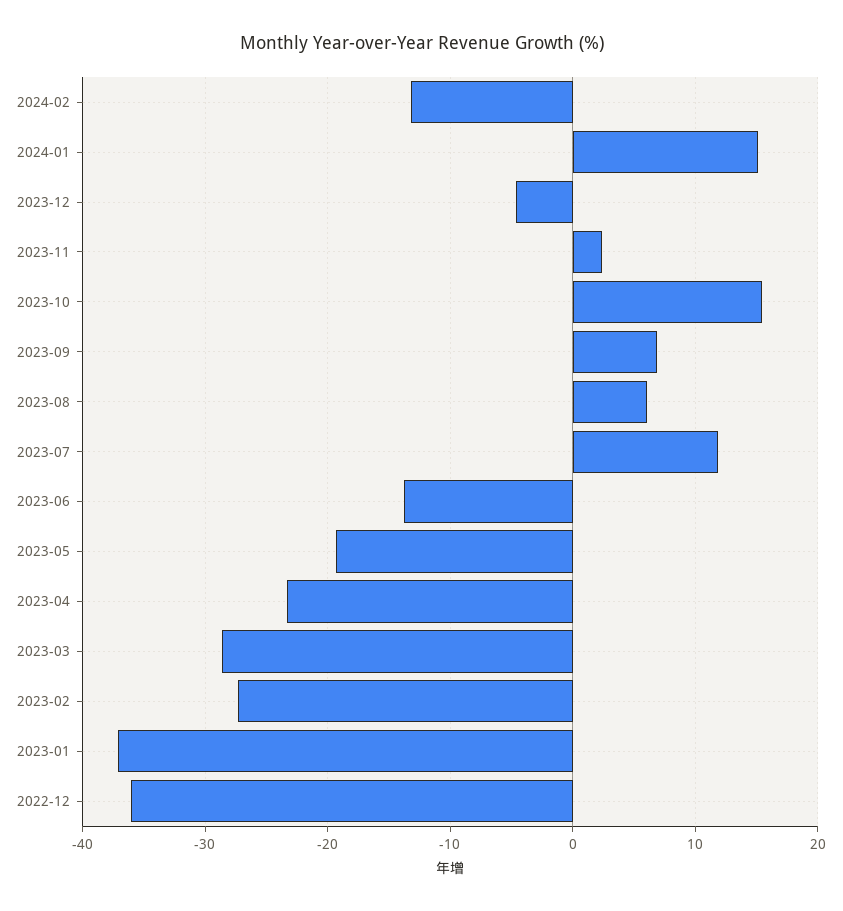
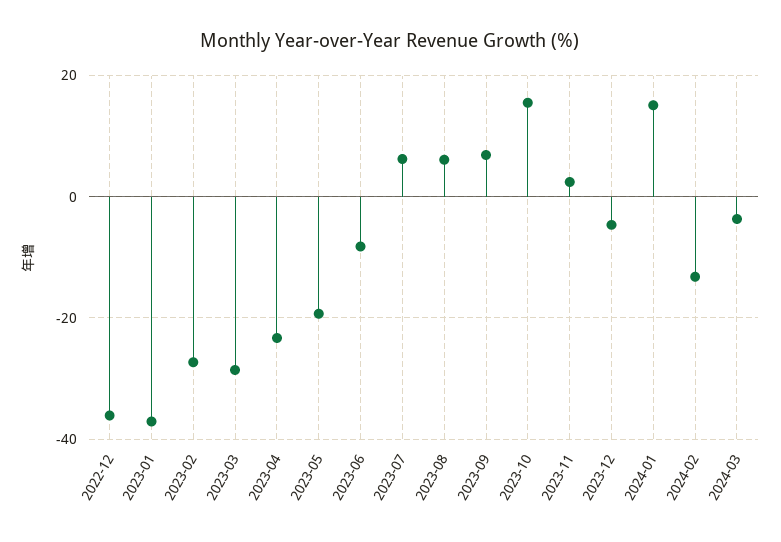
2023-07: 12 -> 6
2023-06: -14 -> -8
2024-03: none -> -4

